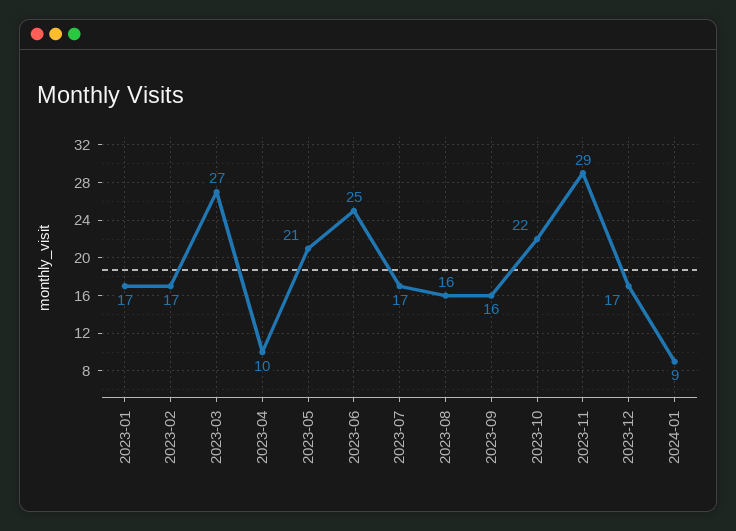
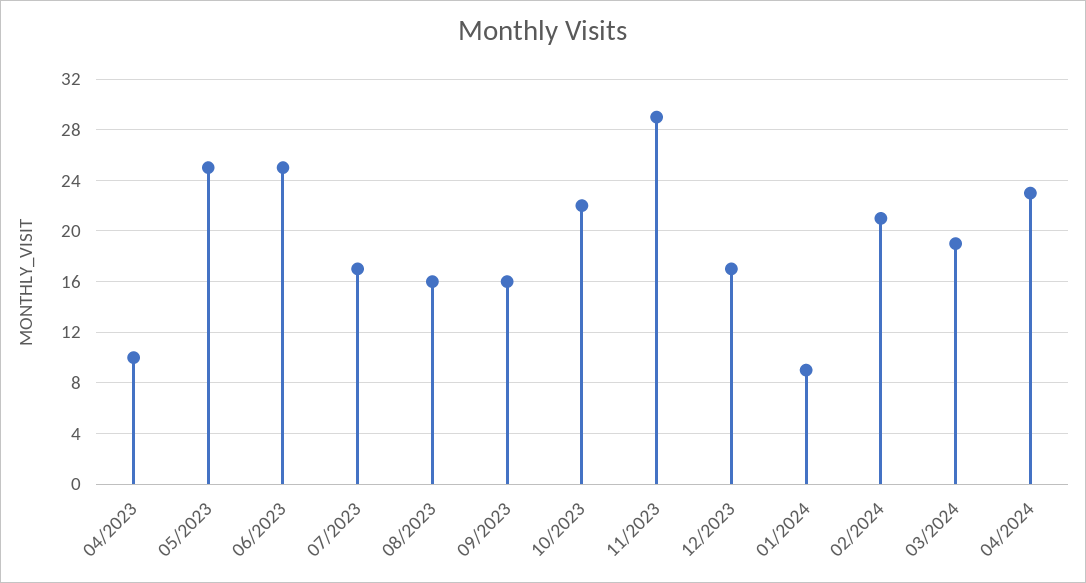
2023-01: 17 -> none
2023-02: 17 -> none
2023-03: 27 -> none
2023-05: 21 -> 25
02/2024: none -> 21
03/2024: none -> 19
04/2024: none -> 23

